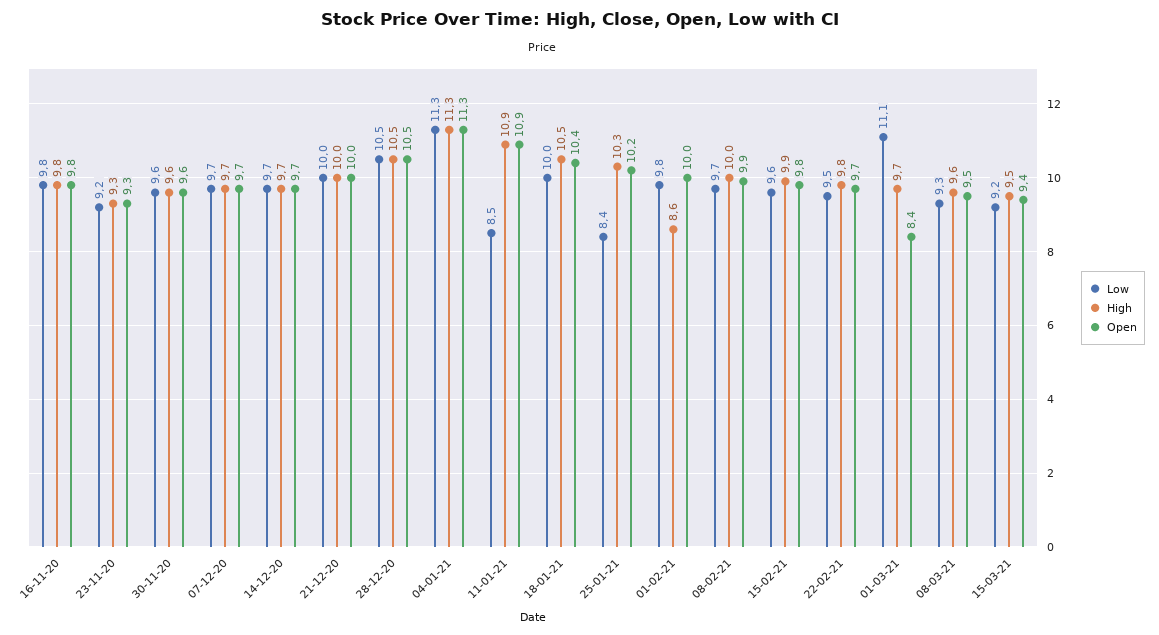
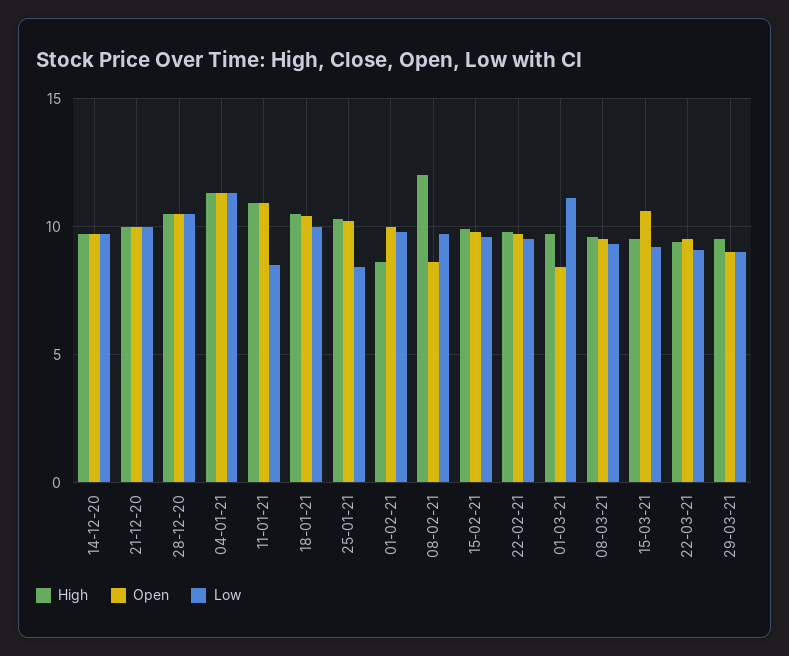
Low, 16-11-20: 9.8 -> none
High, 16-11-20: 9.8 -> none
Open, 16-11-20: 9.8 -> none
Low, 23-11-20: 9.2 -> none
High, 23-11-20: 9.3 -> none
Open, 23-11-20: 9.3 -> none
Low, 30-11-20: 9.6 -> none
High, 30-11-20: 9.6 -> none
Open, 30-11-20: 9.6 -> none
Low, 07-12-20: 9.7 -> none
High, 07-12-20: 9.7 -> none
Open, 07-12-20: 9.7 -> none
High, 08-02-21: 10 -> 12
Open, 08-02-21: 9.9 -> 8.5
Open, 15-03-21: 9.4 -> 10.5
High, 22-03-21: none -> 9.5
Open, 22-03-21: none -> 9.5
Low, 22-03-21: none -> 9
High, 29-03-21: none -> 9.5
Open, 29-03-21: none -> 9
Low, 29-03-21: none -> 9

